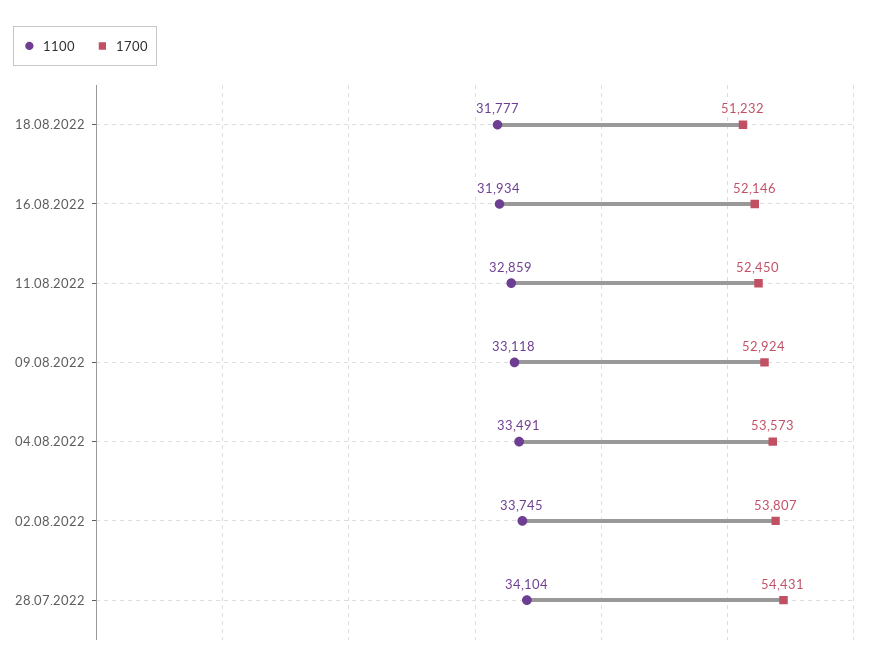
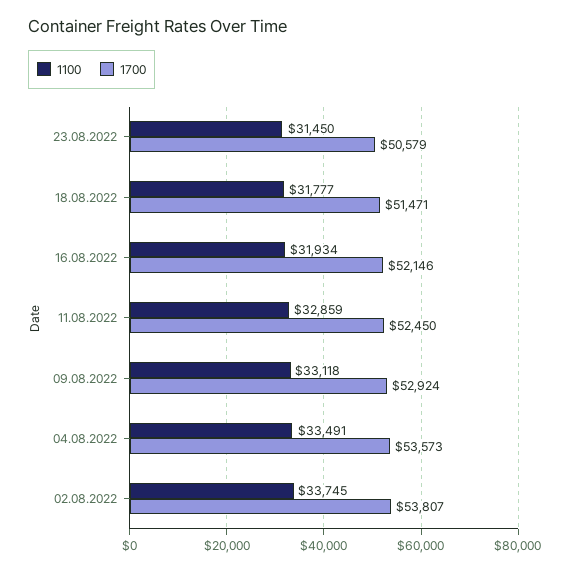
1700, 18.08.2022: 51232 -> 51471
1100, 28.07.2022: 34104 -> none
1700, 28.07.2022: 54431 -> none
1100, 23.08.2022: none -> 31450
1700, 23.08.2022: none -> 50579

